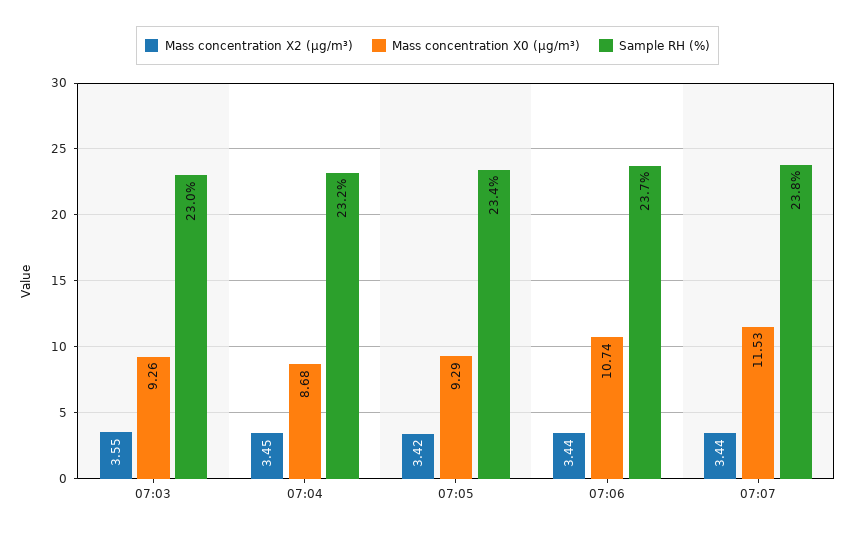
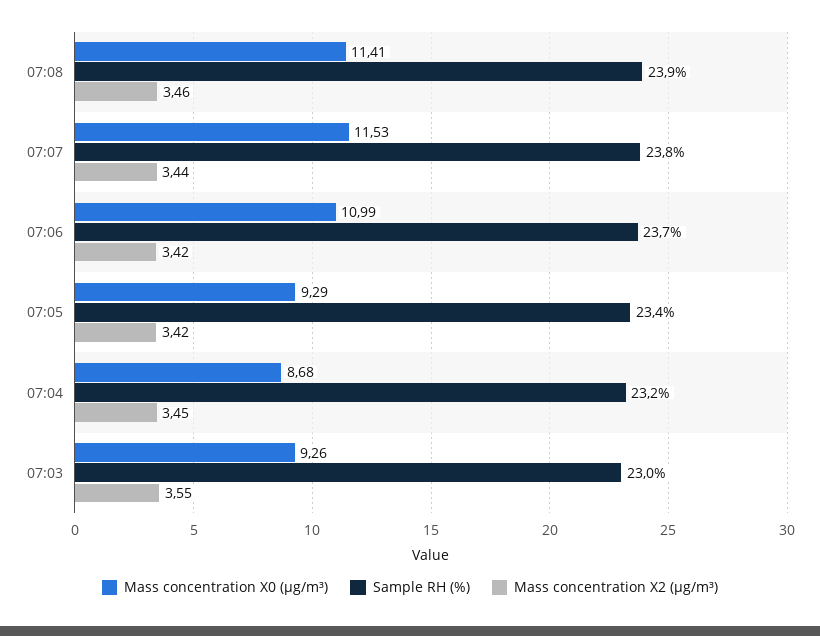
Mass concentration X2 (μg/m³), 07:06: 3.44 -> 3.42
Mass concentration X0 (μg/m³), 07:06: 10.74 -> 10.99
Mass concentration X0 (μg/m³), 07:08: none -> 11.41
Sample RH (%), 07:08: none -> 23.9
Mass concentration X2 (μg/m³), 07:08: none -> 3.46

